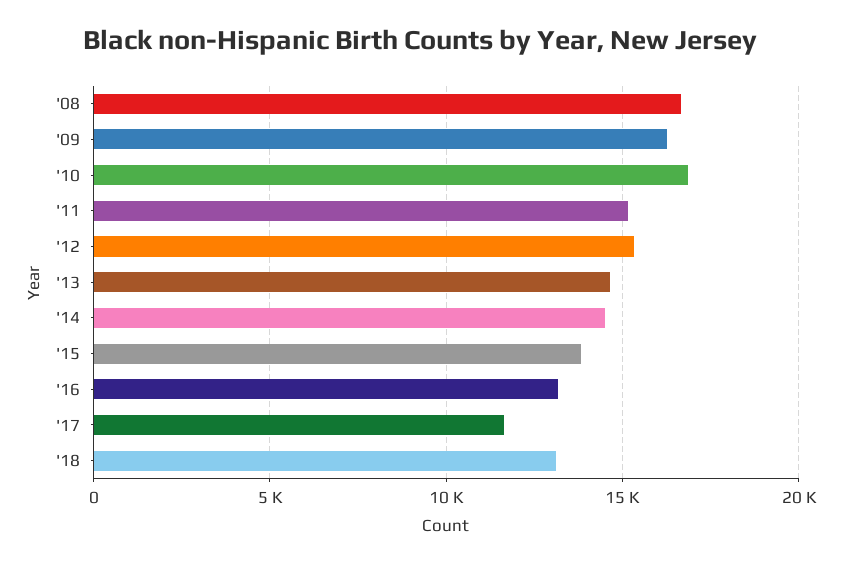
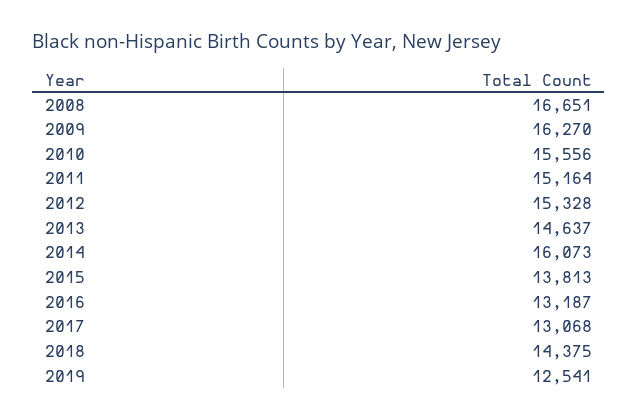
'10: 17000 -> 15556
'14: 14500 -> 16073
'17: 11500 -> 13068
'18: 13000 -> 14375
2019: none -> 12541

